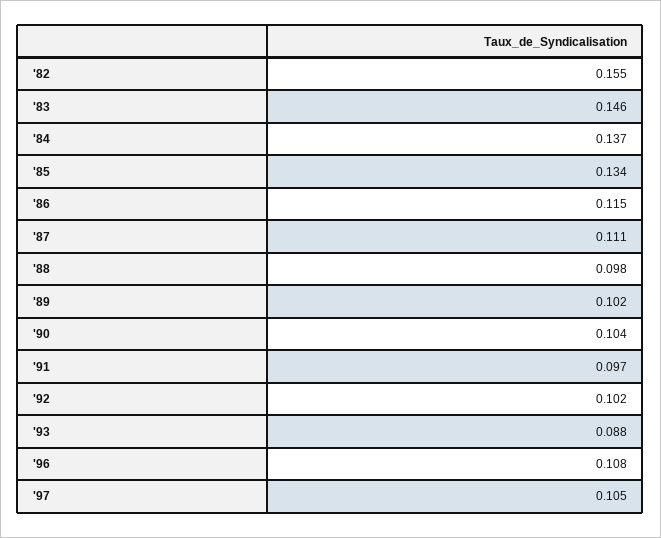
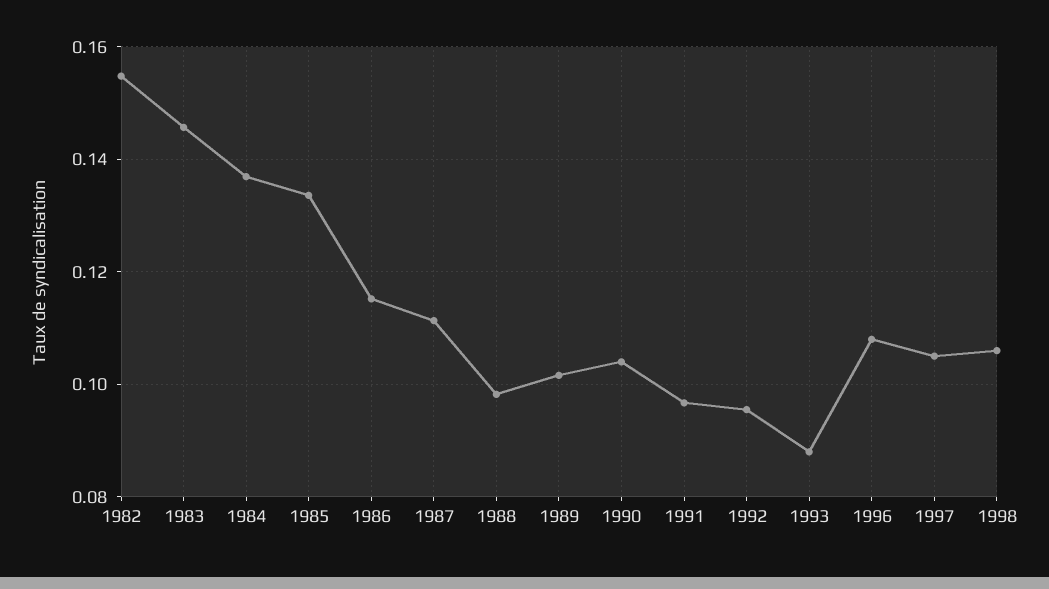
'92: 0.102 -> 0.096
1998: none -> 0.106

